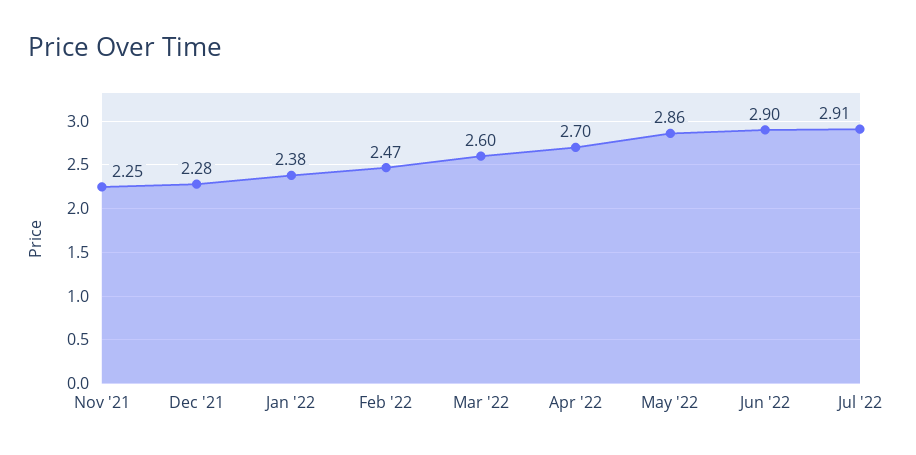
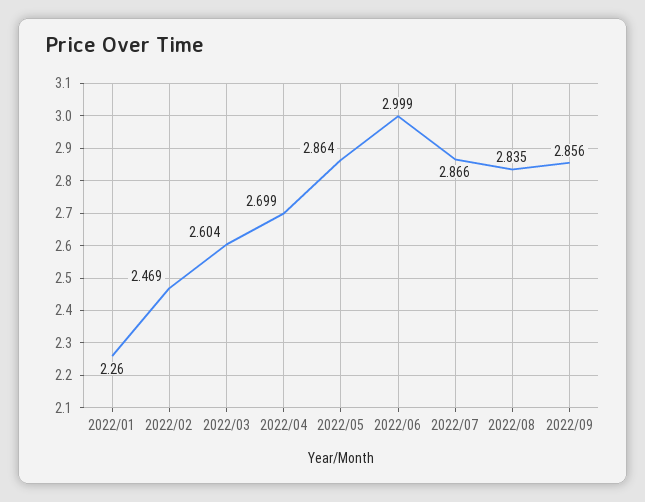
Nov '21: 2.25 -> none
Dec '21: 2.28 -> none
Jan '22: 2.38 -> 2.26
Jun '22: 2.9 -> 2.999
Jul '22: 2.91 -> 2.866
2022/08: none -> 2.835
2022/09: none -> 2.856

